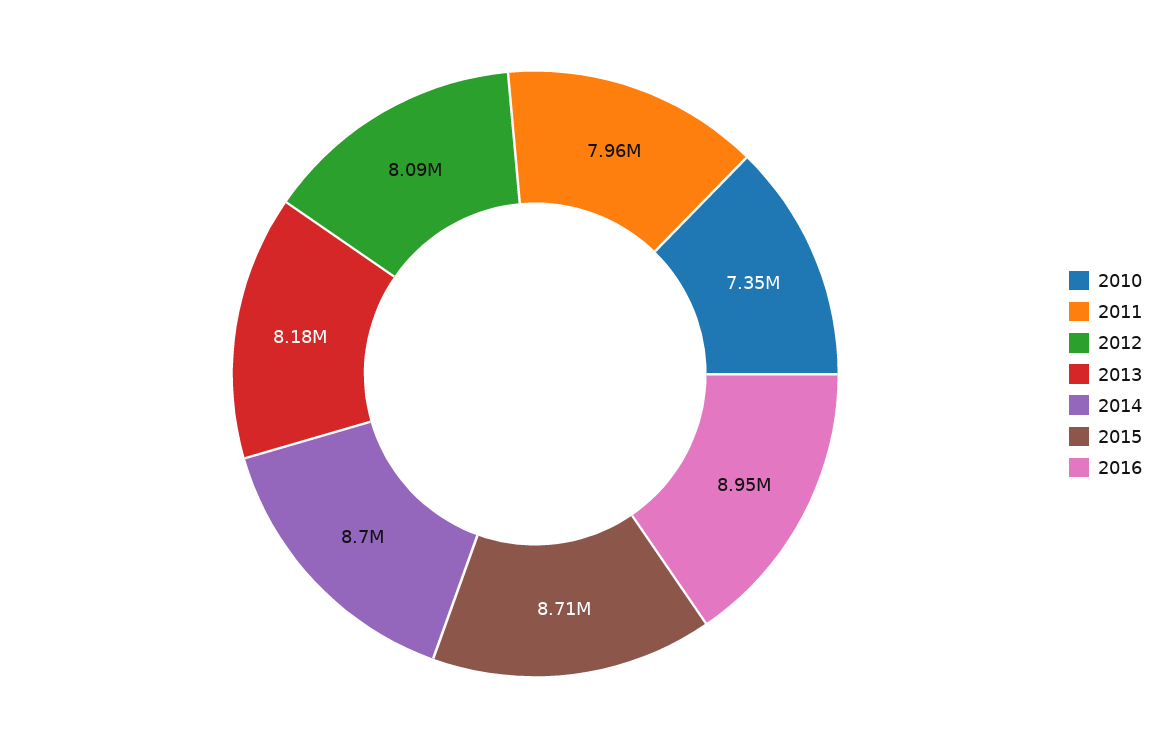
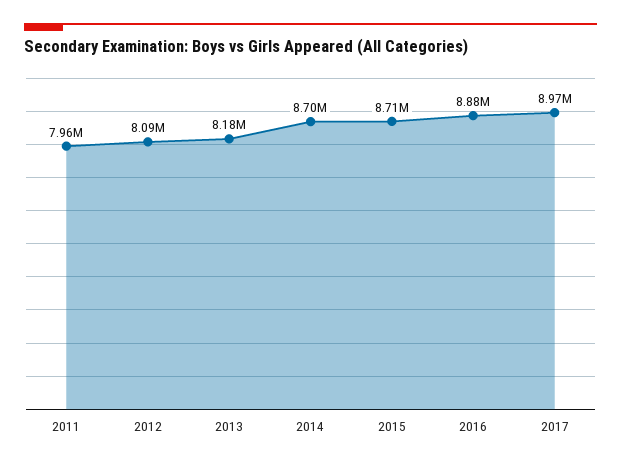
2010: 7350000 -> none
2016: 8950000 -> 8880000
2017: none -> 8970000

